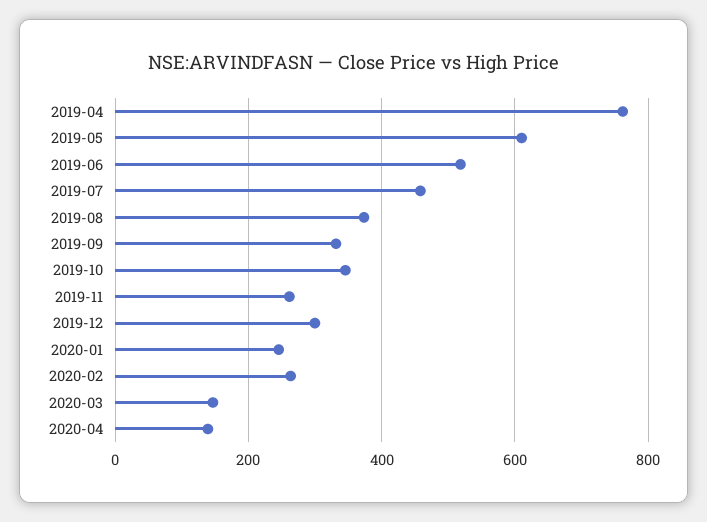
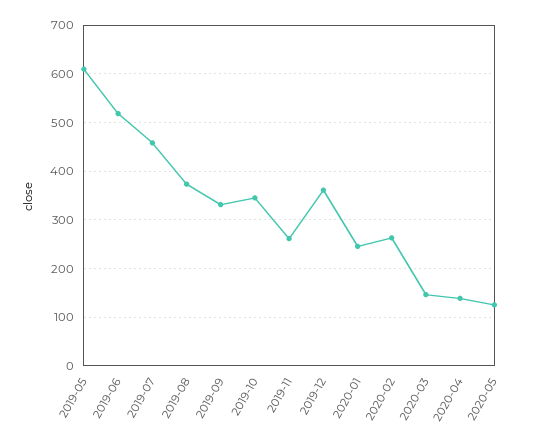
2019-04: 760 -> none
2019-12: 300 -> 360
2020-05: none -> 120

